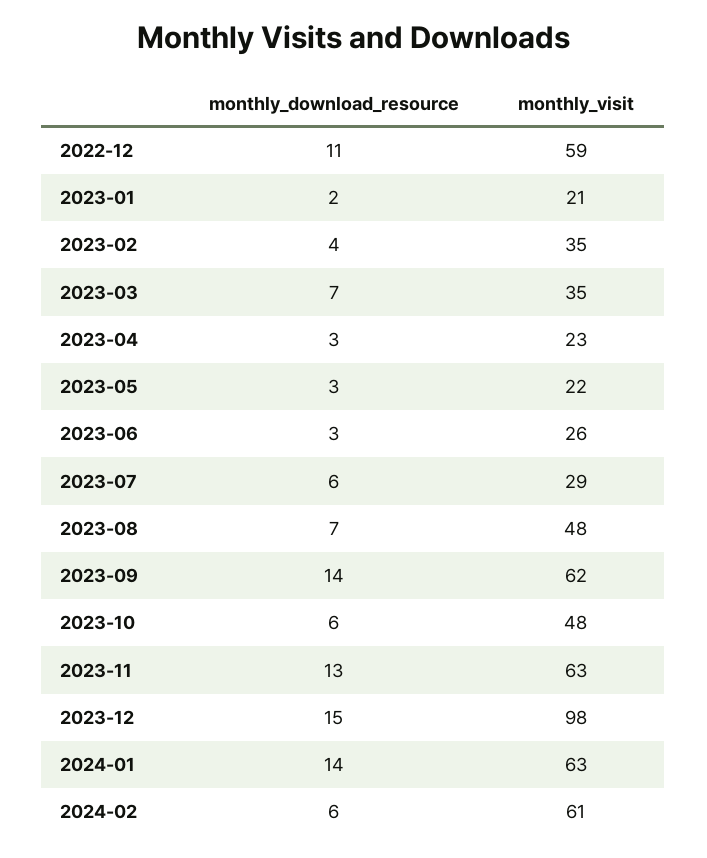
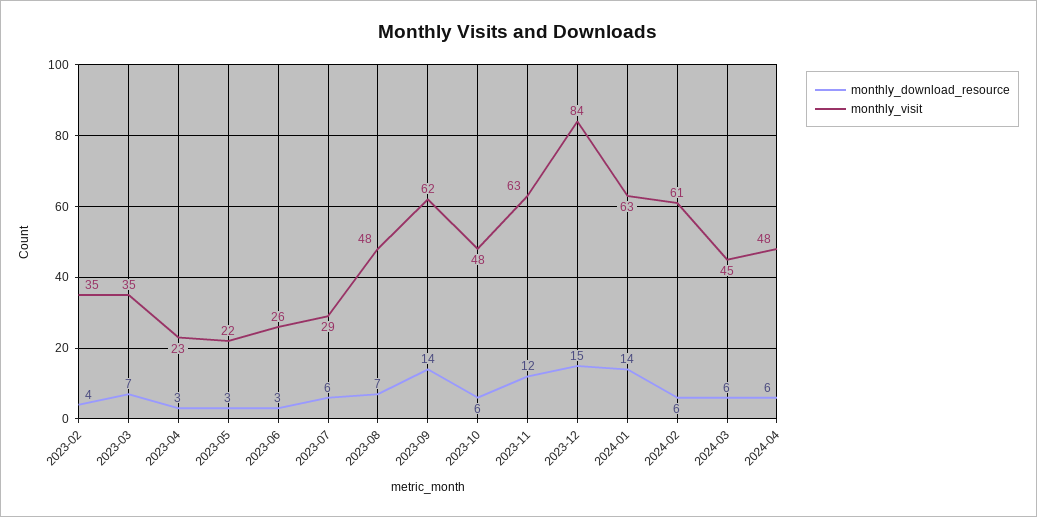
monthly_download_resource, 2022-12: 11 -> none
monthly_visit, 2022-12: 59 -> none
monthly_download_resource, 2023-01: 2 -> none
monthly_visit, 2023-01: 21 -> none
monthly_download_resource, 2023-11: 13 -> 12
monthly_visit, 2023-12: 98 -> 84
monthly_download_resource, 2024-03: none -> 6
monthly_visit, 2024-03: none -> 45
monthly_download_resource, 2024-04: none -> 6
monthly_visit, 2024-04: none -> 48

